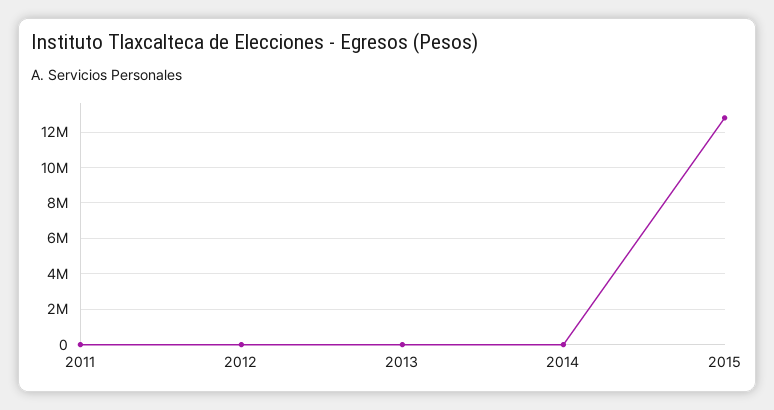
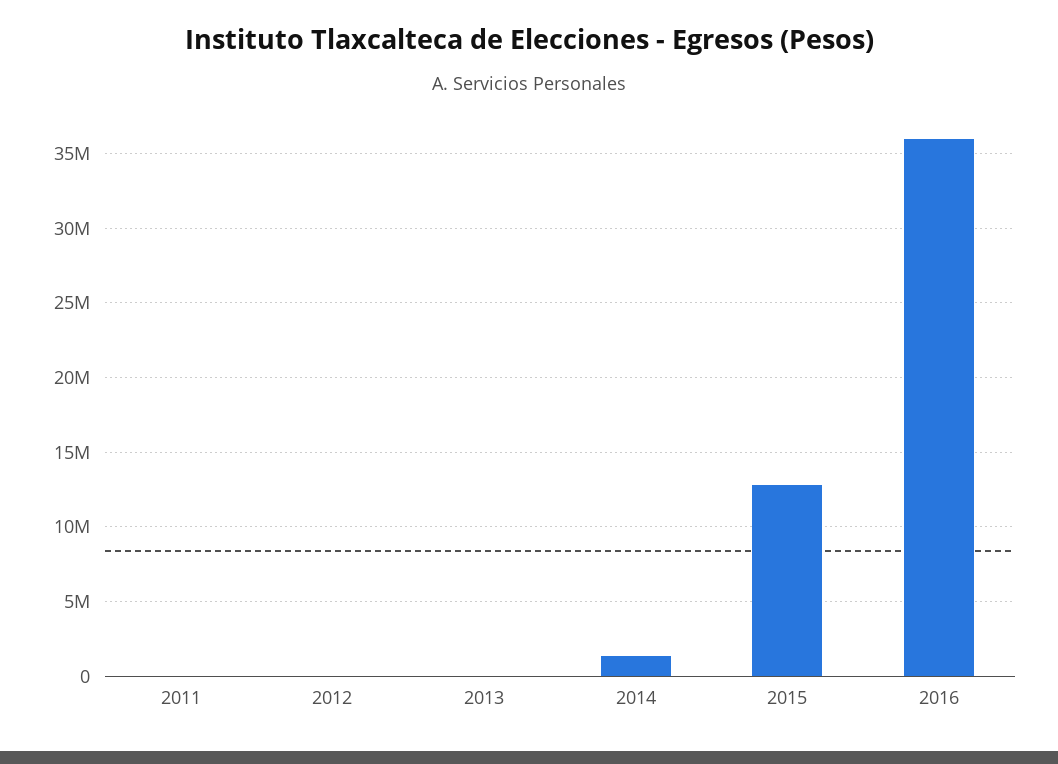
2014: 0 -> 1500000
2016: none -> 36000000

